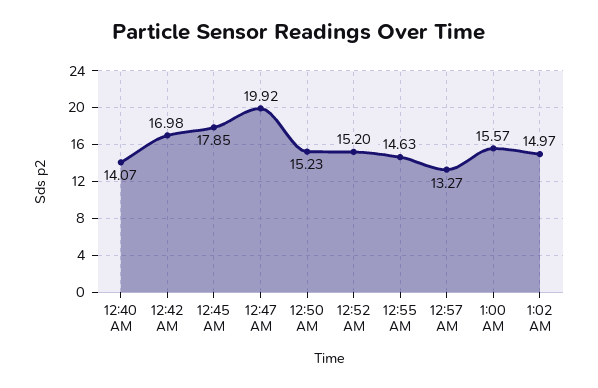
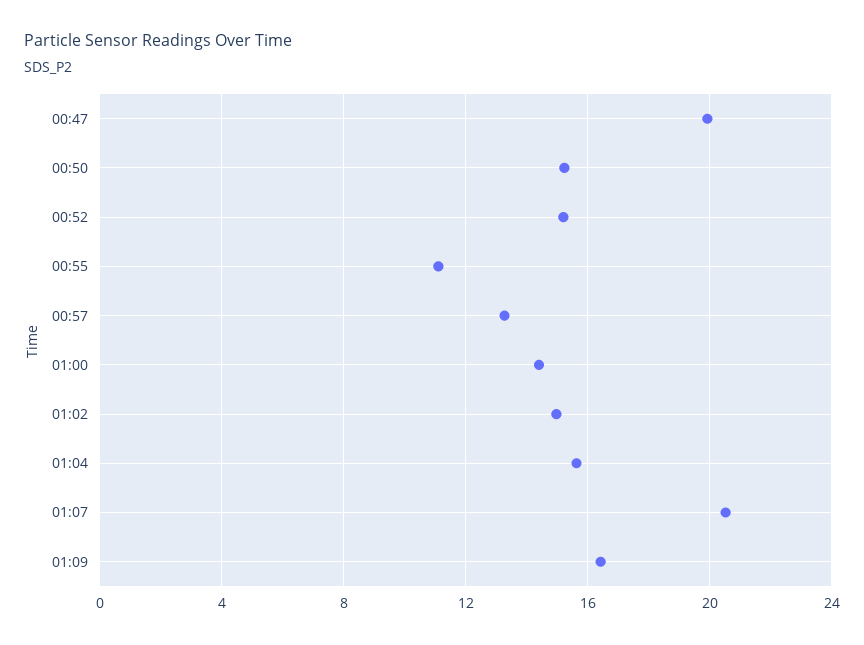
12:40 AM: 14.07 -> none
12:42 AM: 16.98 -> none
12:45 AM: 17.85 -> none
12:55 AM: 14.63 -> 11
1:00 AM: 15.57 -> 14.5
01:04: none -> 15.5
01:07: none -> 20.5
01:09: none -> 16.5

